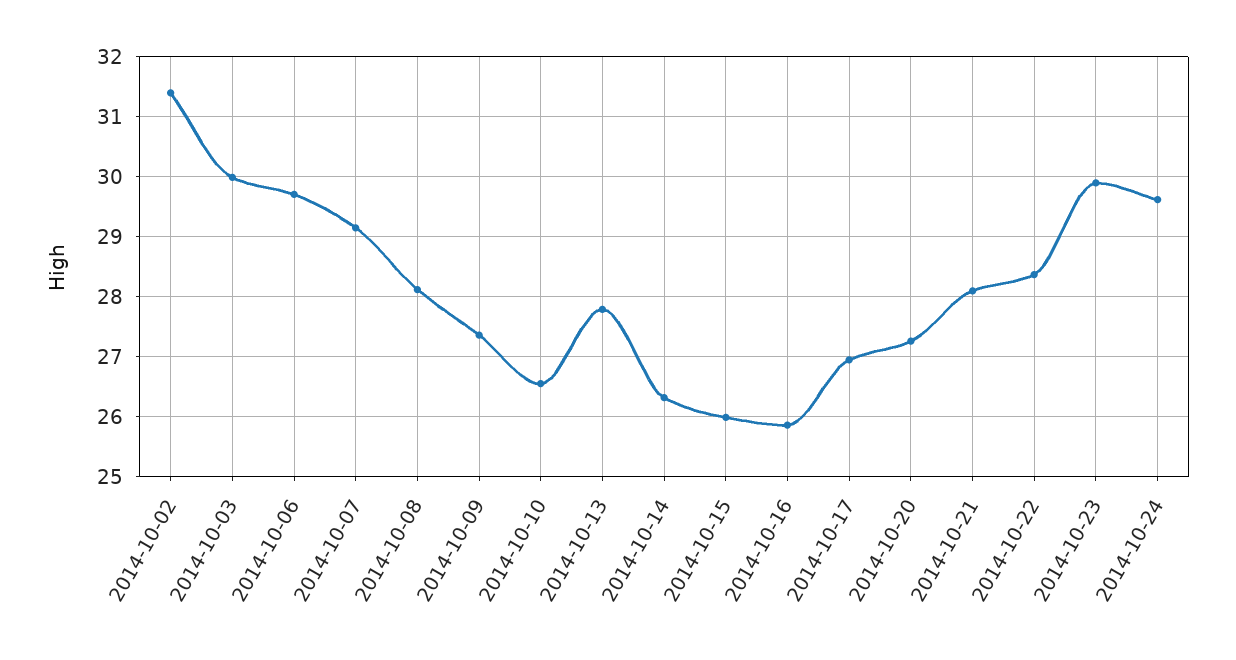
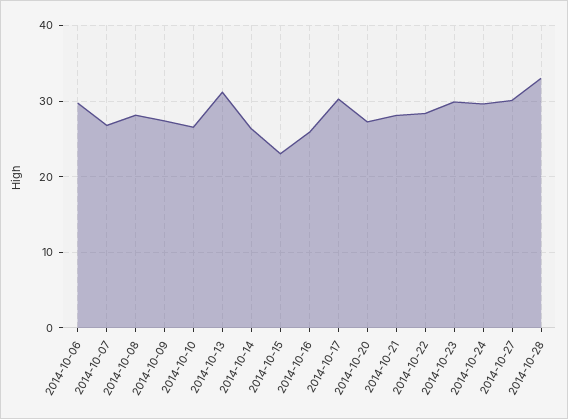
2014-10-02: 31.4 -> none
2014-10-03: 30 -> none
2014-10-07: 29.2 -> 27
2014-10-13: 27.8 -> 31
2014-10-15: 26 -> 23
2014-10-17: 27 -> 30
2014-10-27: none -> 30
2014-10-28: none -> 33

